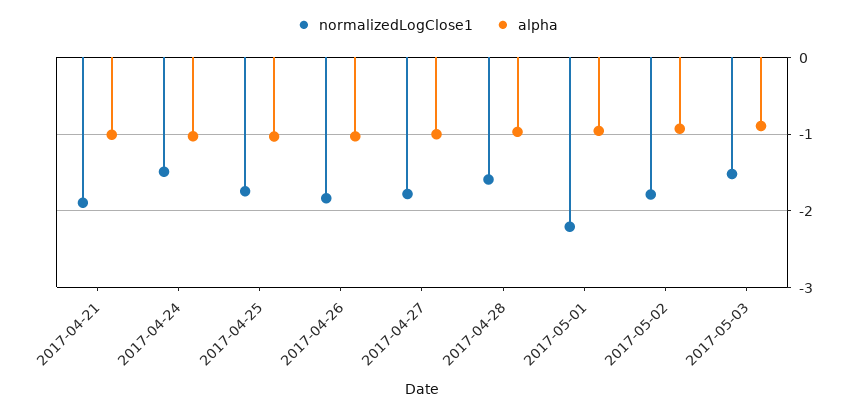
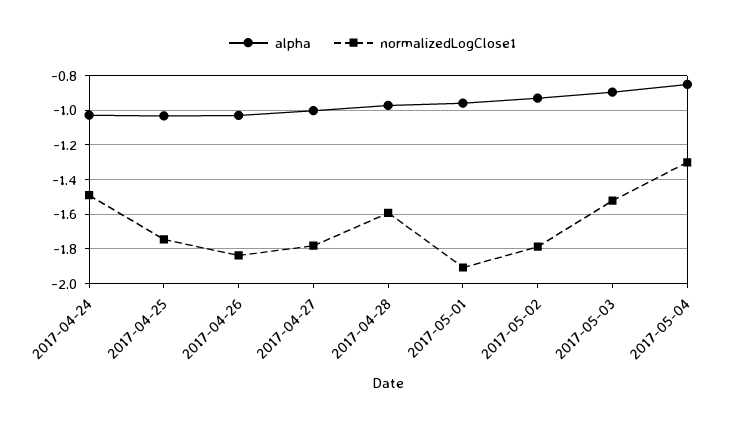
normalizedLogClose1, 2017-04-21: -1.9 -> none
alpha, 2017-04-21: -1 -> none
normalizedLogClose1, 2017-05-01: -2.2 -> -1.9
alpha, 2017-05-04: none -> -0.85
normalizedLogClose1, 2017-05-04: none -> -1.3

